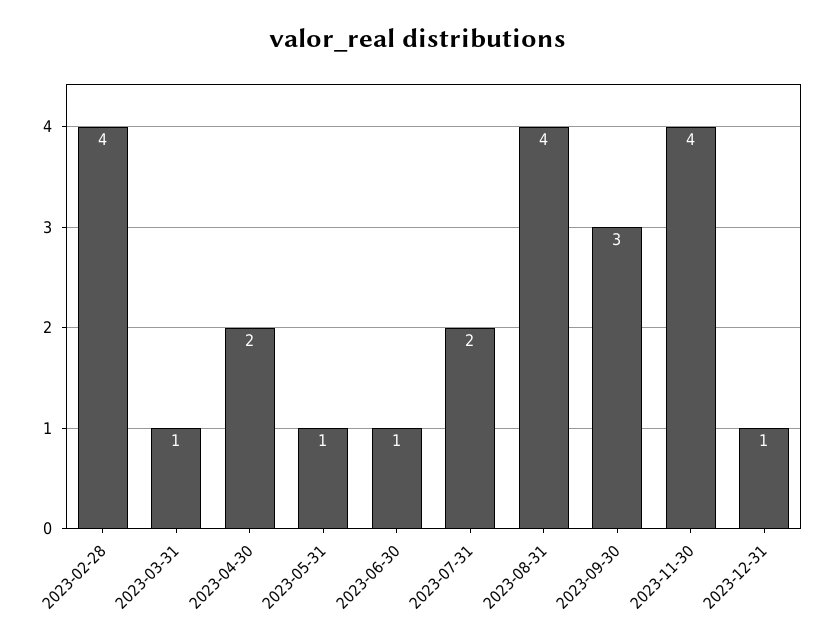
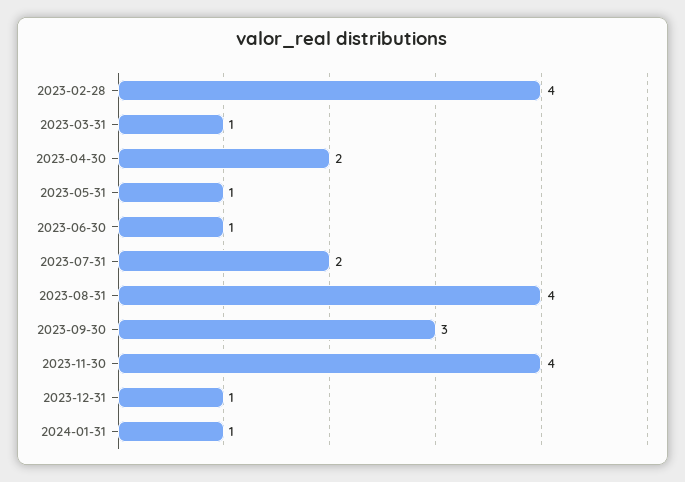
2024-01-31: none -> 1

